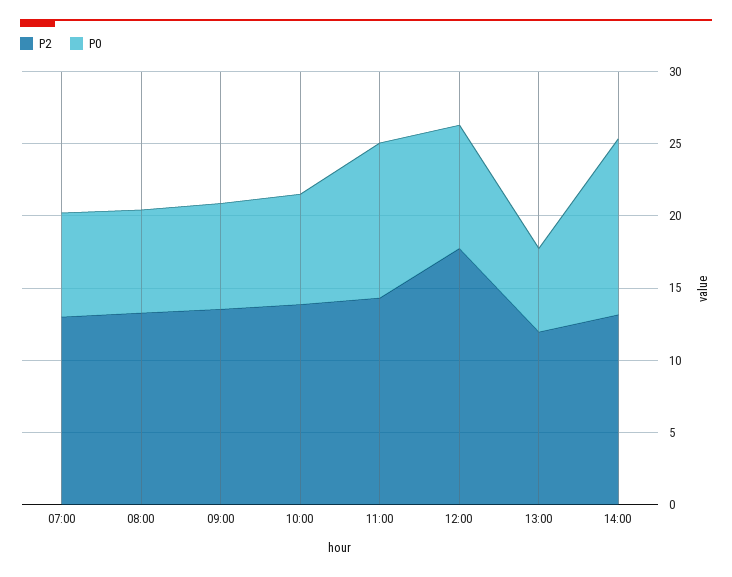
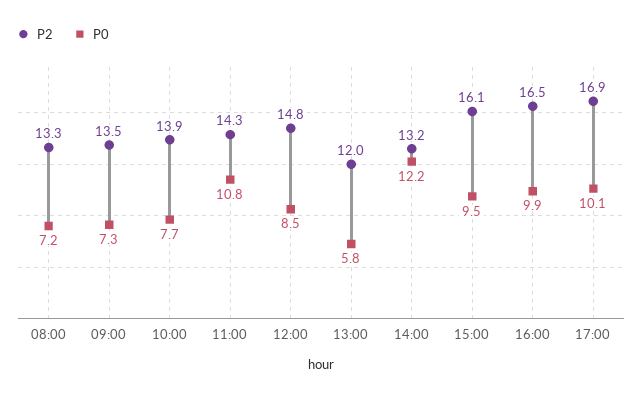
P2, 07:00: 13 -> none
P0, 07:00: 7 -> none
P2, 12:00: 18 -> 14.8
P2, 15:00: none -> 16.1
P0, 15:00: none -> 9.5
P2, 16:00: none -> 16.5
P0, 16:00: none -> 9.9
P2, 17:00: none -> 16.9
P0, 17:00: none -> 10.1

